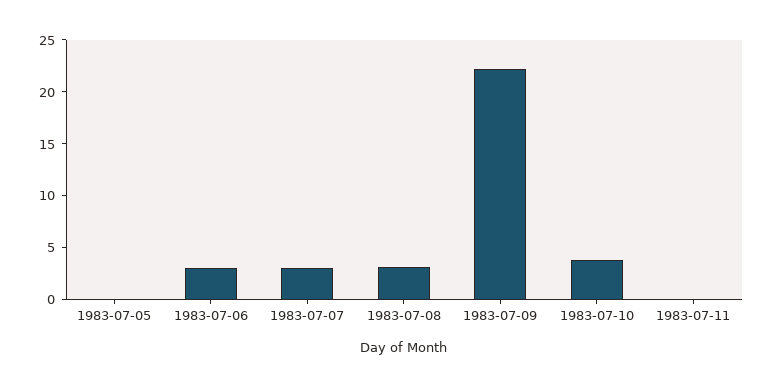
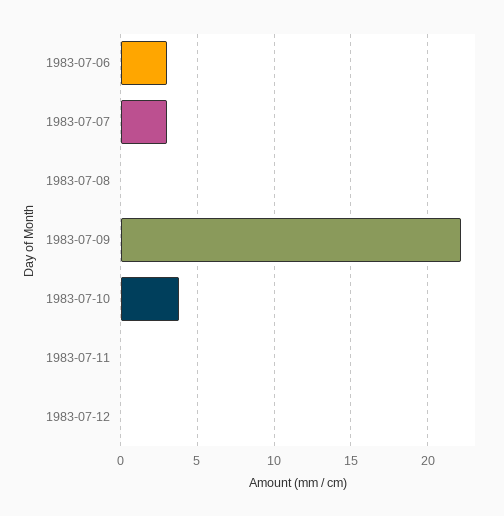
1983-07-05: 0 -> none
1983-07-08: 3 -> 0
1983-07-12: none -> 0

